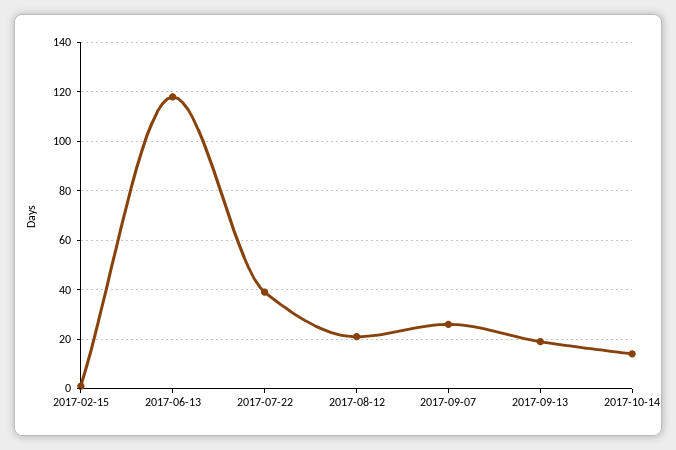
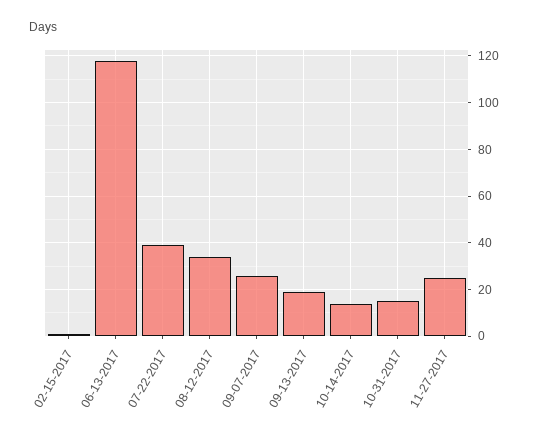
2017-08-12: 20 -> 35
10-31-2017: none -> 15
11-27-2017: none -> 25

